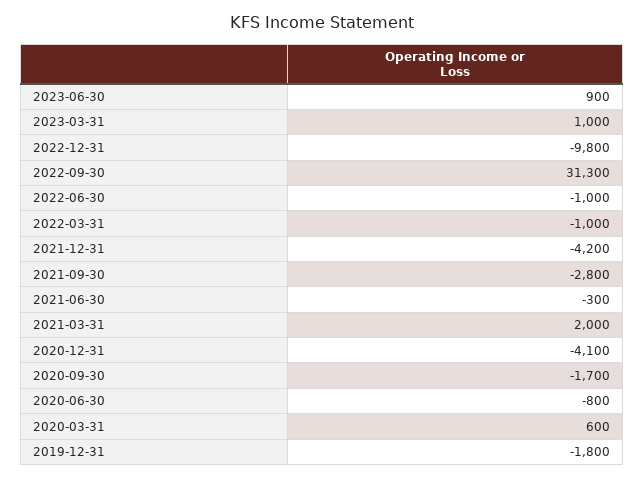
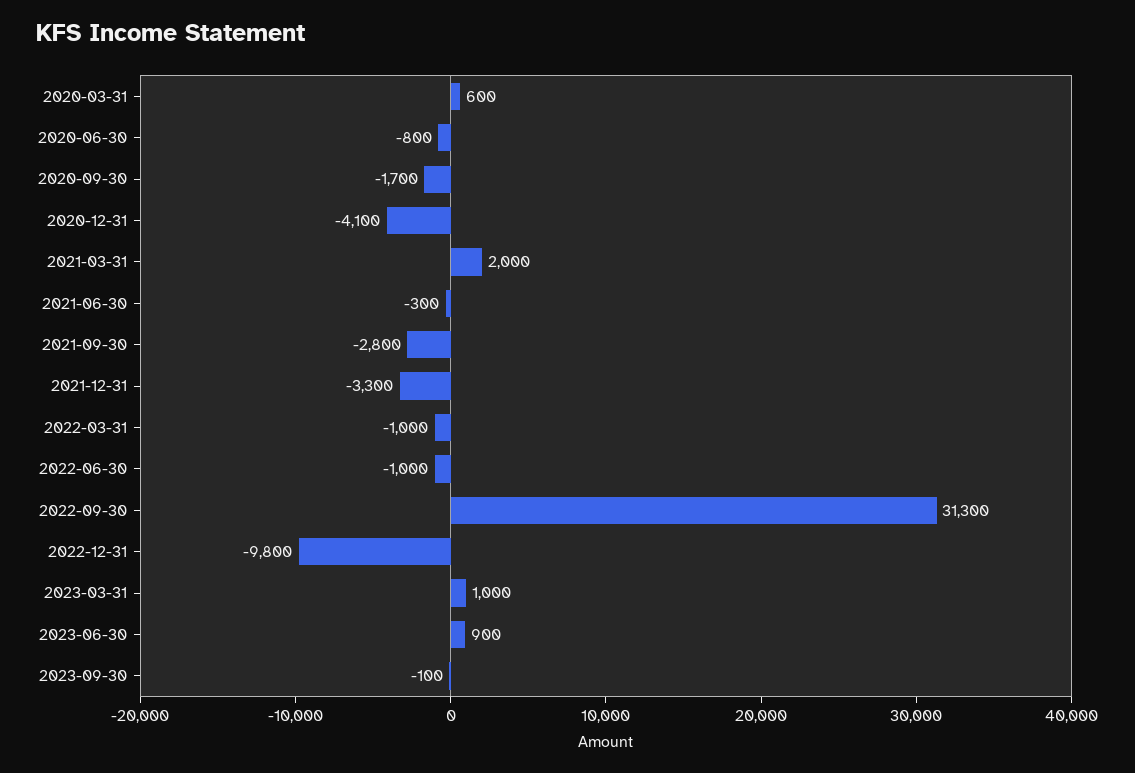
2021-12-31: -4200 -> -3300
2019-12-31: -1800 -> none
2023-09-30: none -> -100

